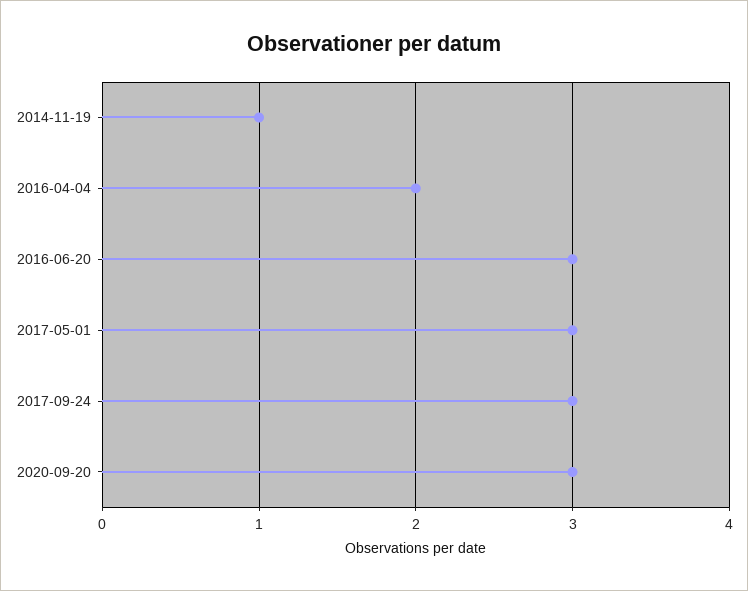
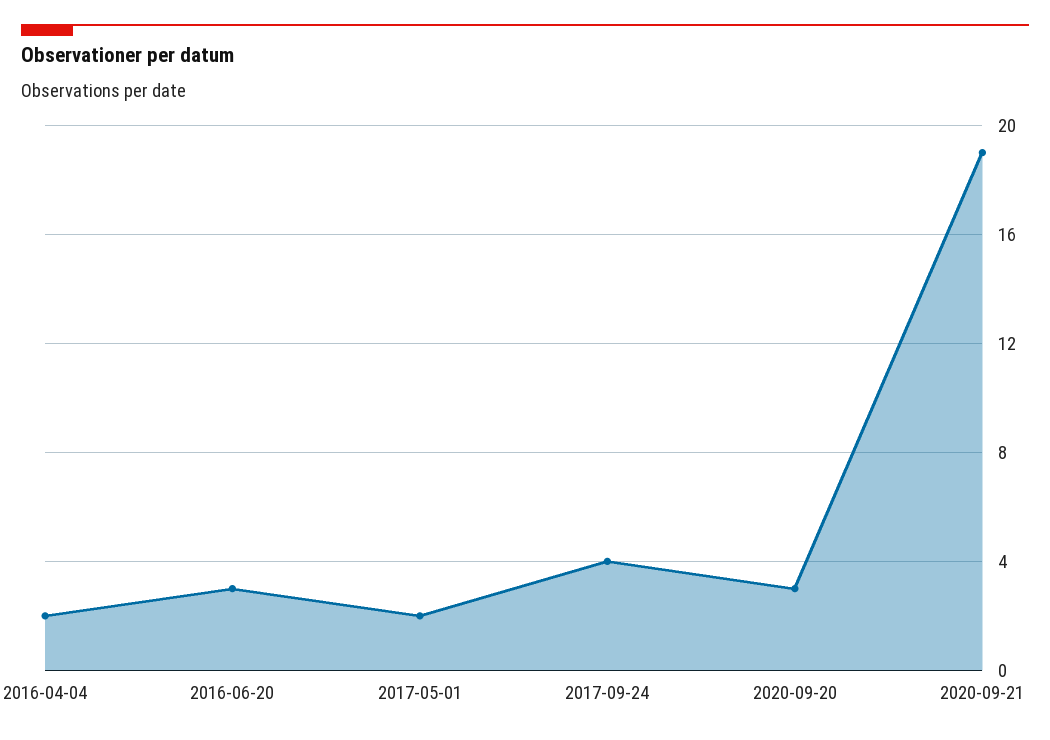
2014-11-19: 1 -> none
2017-05-01: 3 -> 2
2017-09-24: 3 -> 4
2020-09-21: none -> 19

